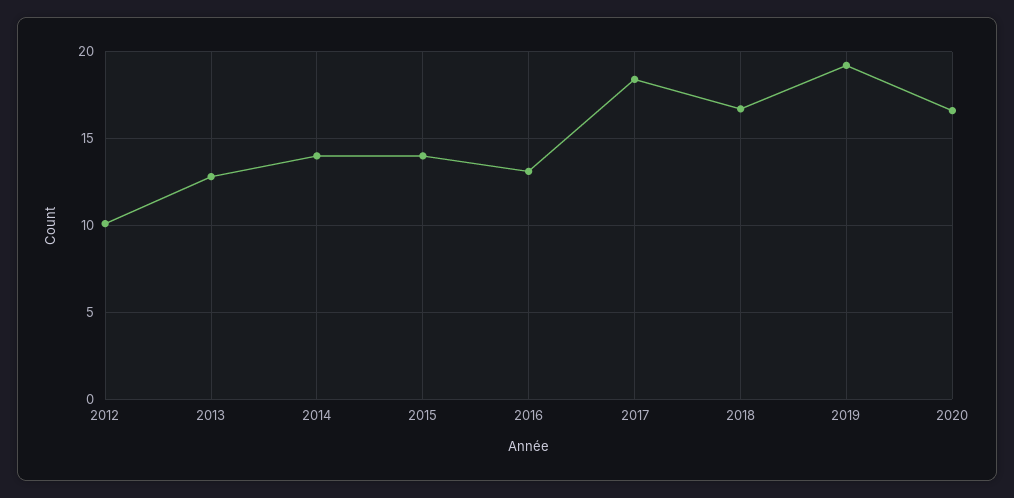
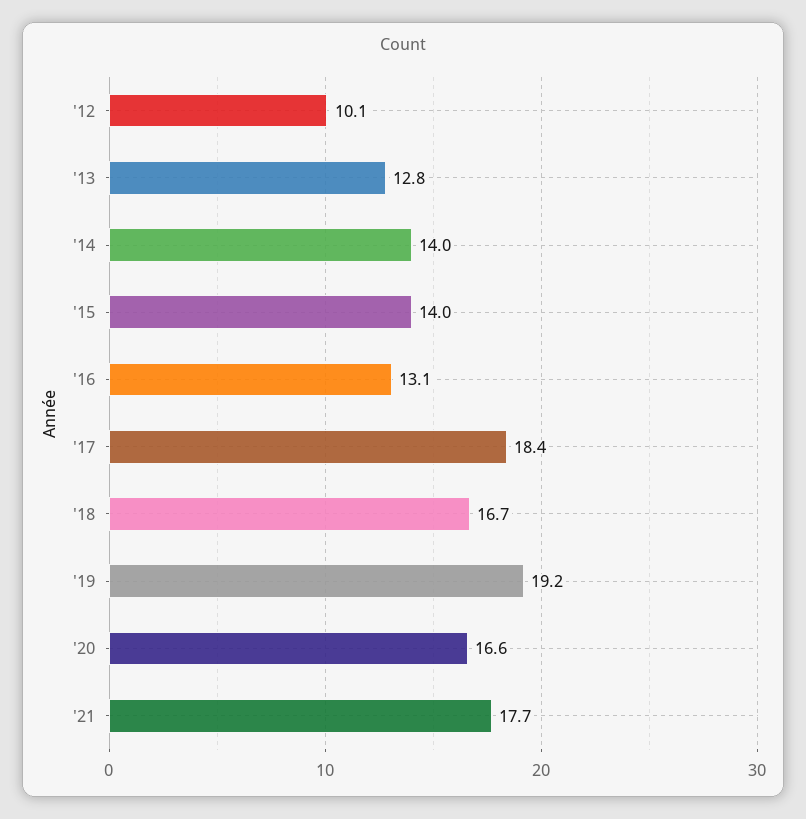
'21: none -> 17.7

